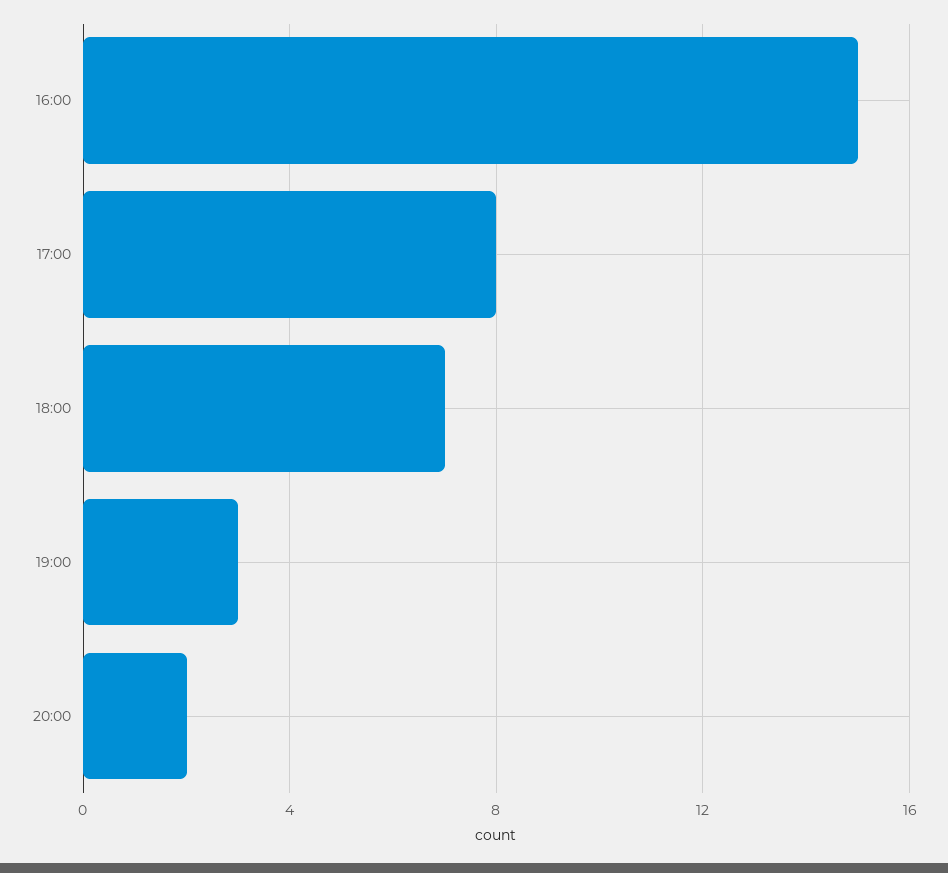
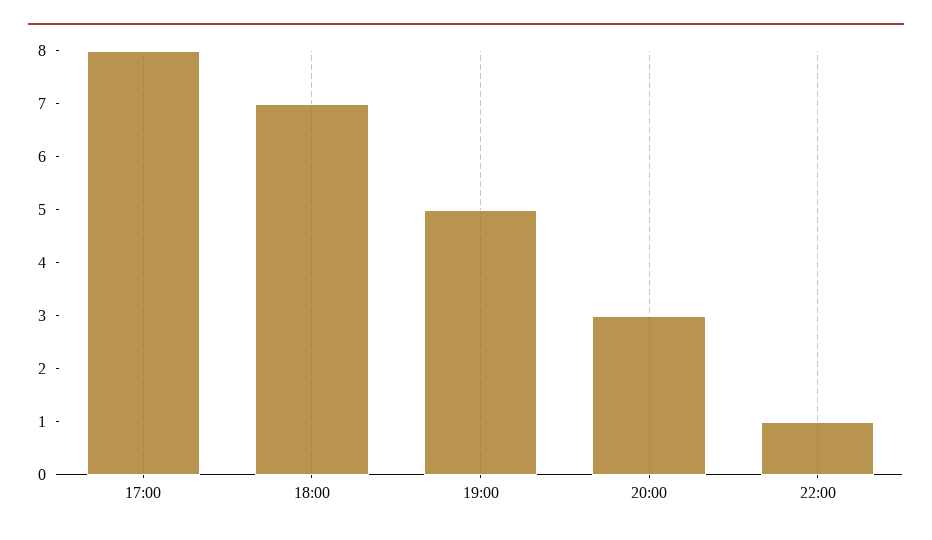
16:00: 15 -> none
19:00: 3 -> 5
20:00: 2 -> 3
22:00: none -> 1

